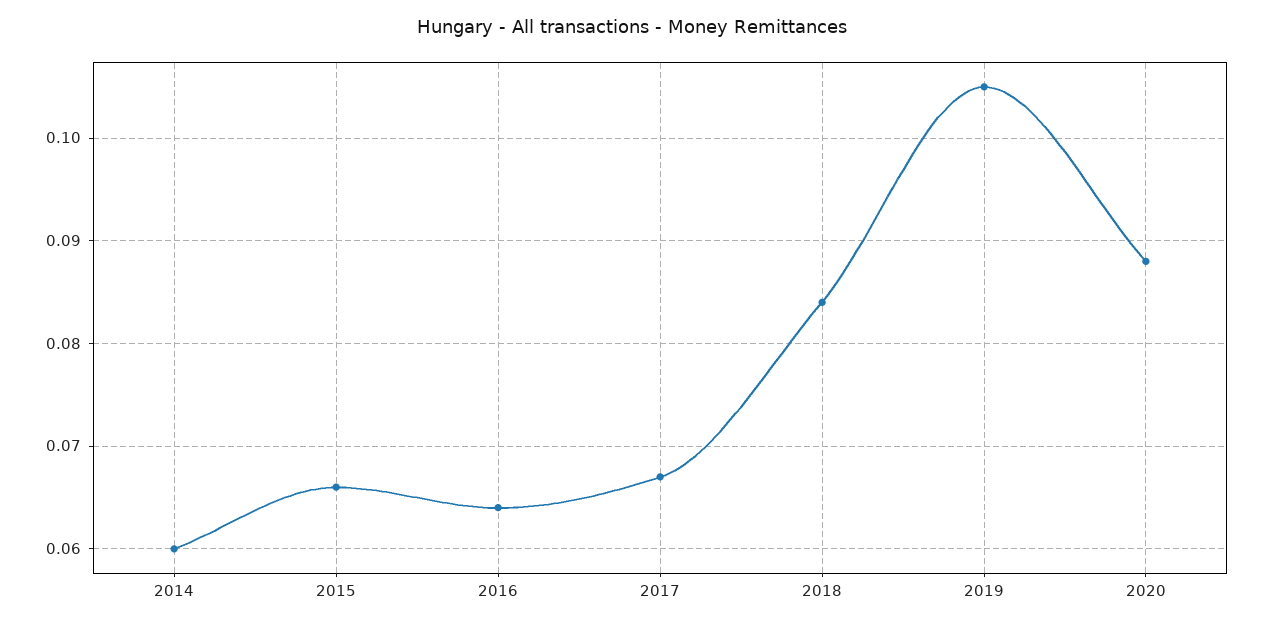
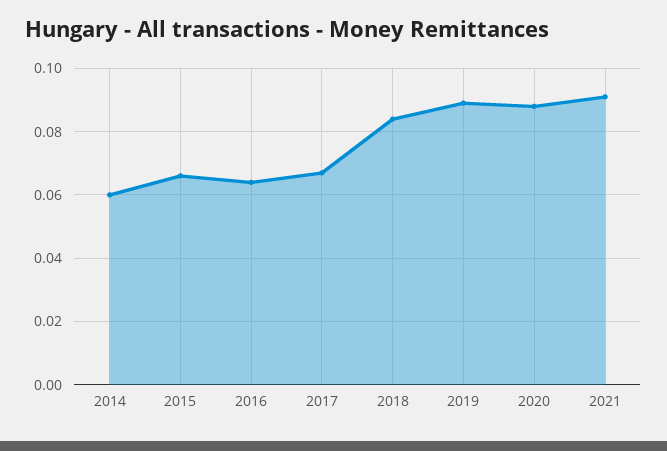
2019: 0.105 -> 0.09
2021: none -> 0.09

